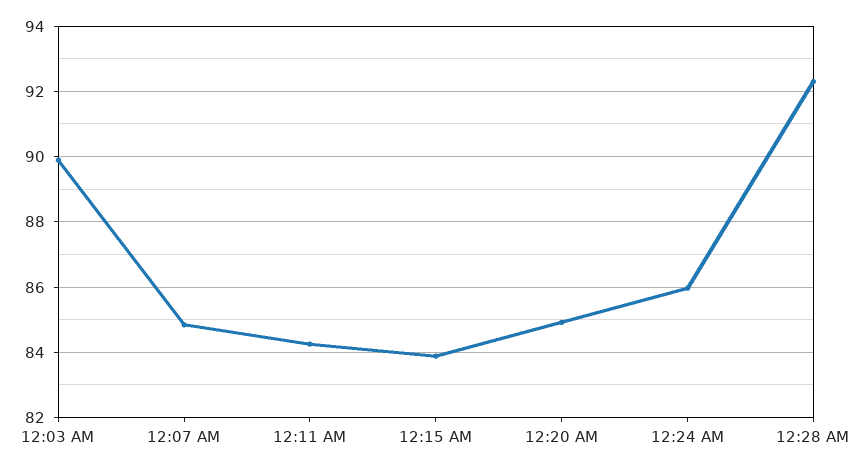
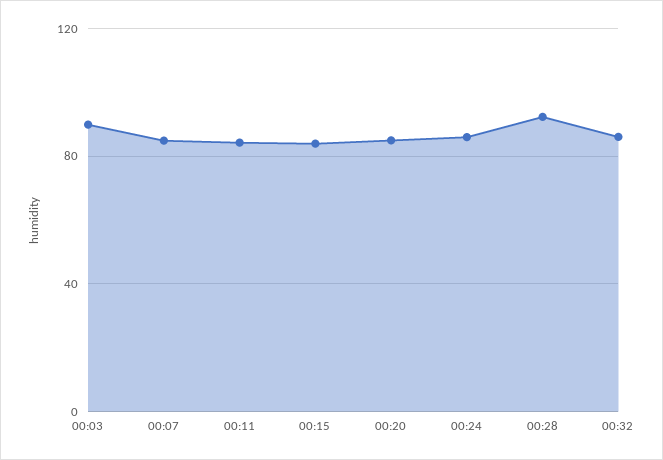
00:32: none -> 85

